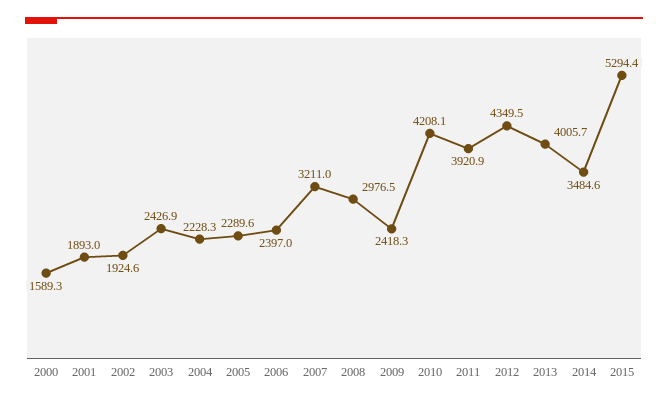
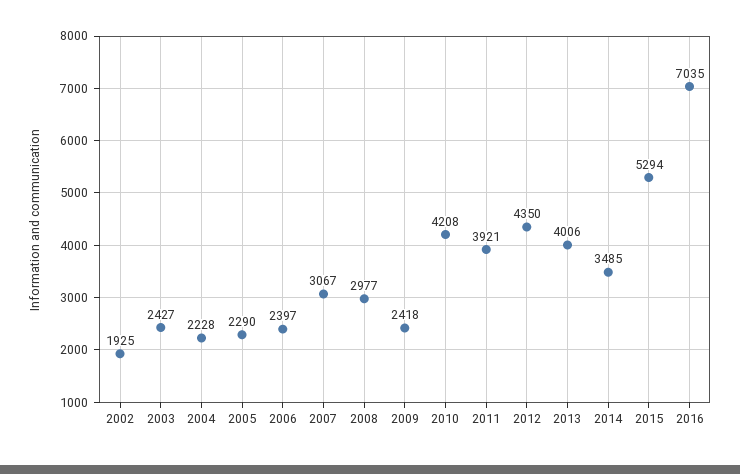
2000: 1589.3 -> none
2001: 1893 -> none
2007: 3211 -> 3067
2016: none -> 7035

